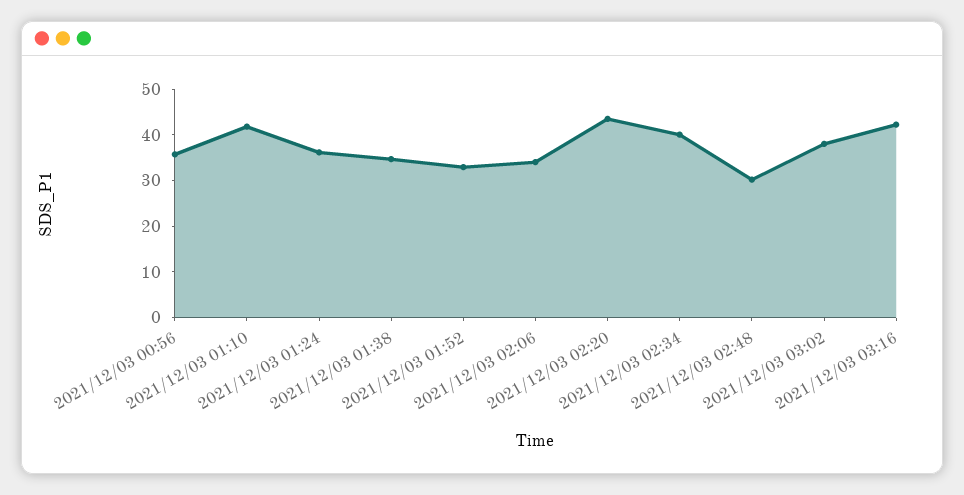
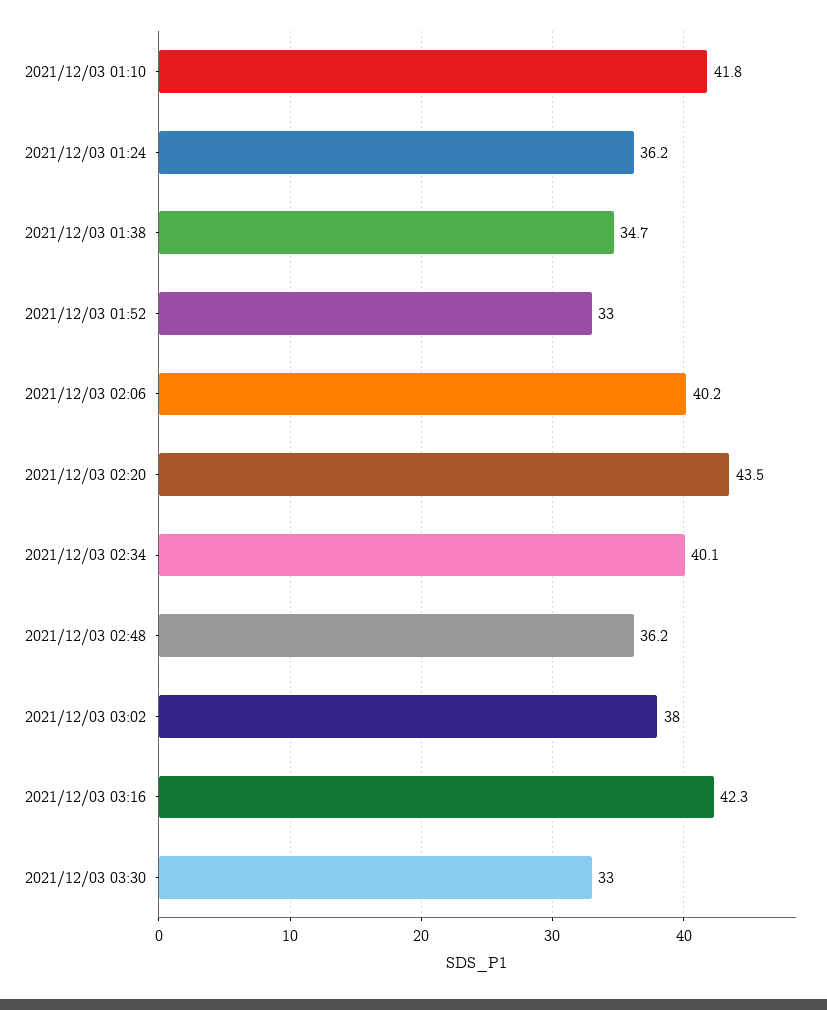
2021/12/03 00:56: 36 -> none
2021/12/03 02:06: 34 -> 40.2
2021/12/03 02:48: 30 -> 36.2
2021/12/03 03:30: none -> 33

